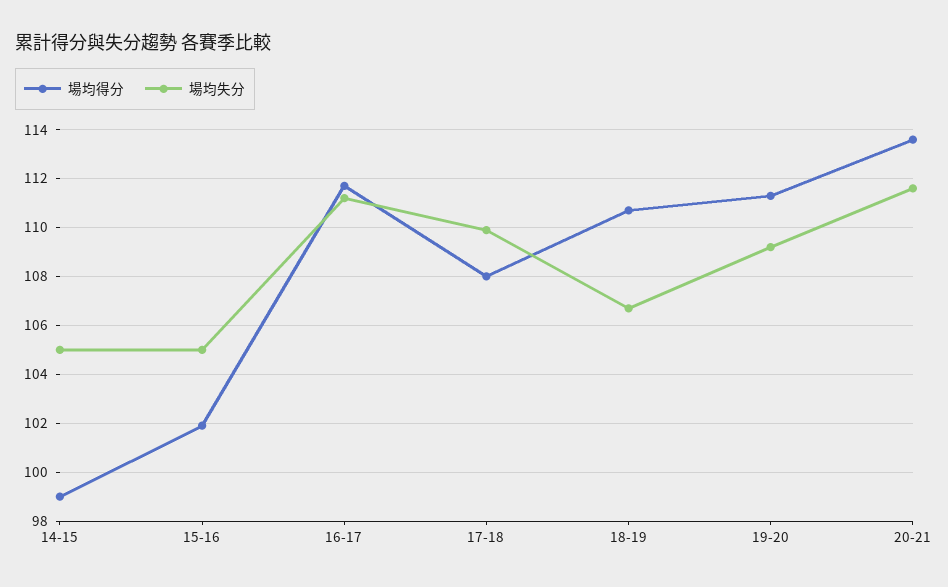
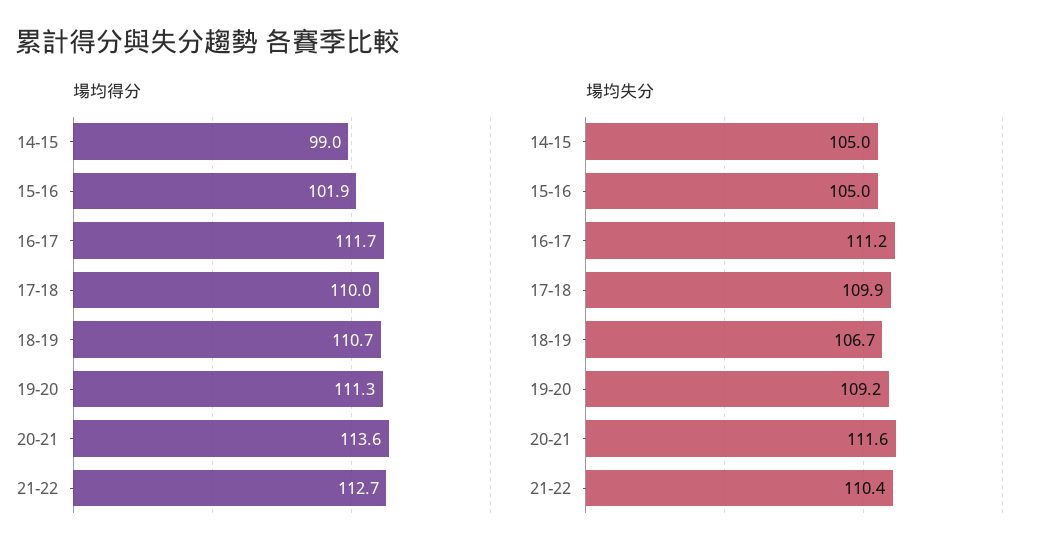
場均得分, 17-18: 108 -> 110
場均得分, 21-22: none -> 112.7
場均失分, 21-22: none -> 110.4

